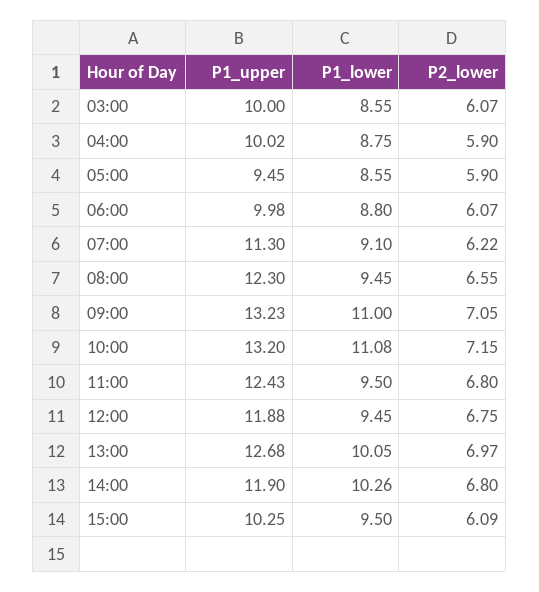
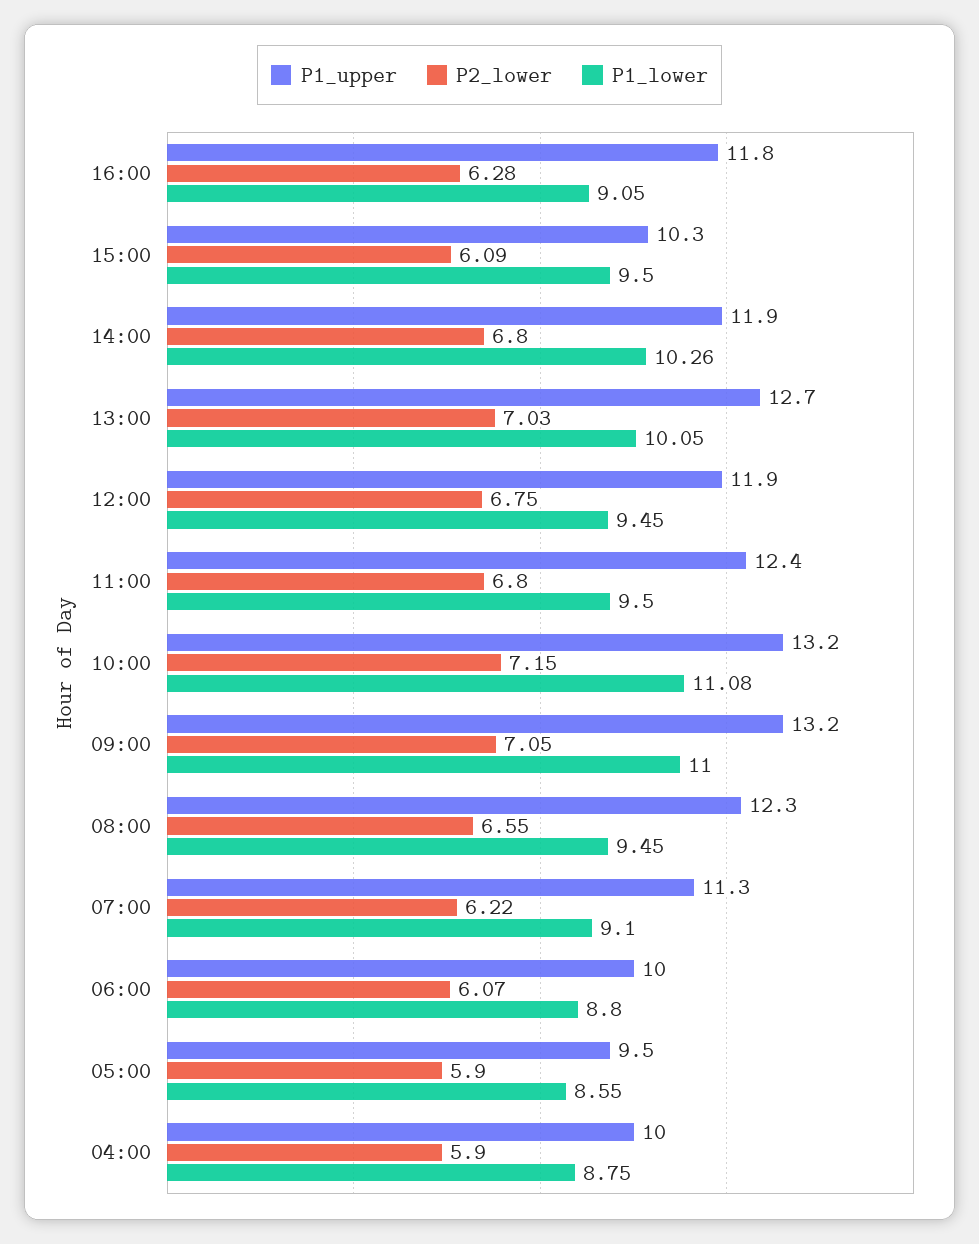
P1_upper, 03:00: 10 -> none
P1_lower, 03:00: 8.55 -> none
P2_lower, 03:00: 6.07 -> none
P2_lower, 13:00: 6.97 -> 7.03
P1_upper, 16:00: none -> 11.8
P2_lower, 16:00: none -> 6.28
P1_lower, 16:00: none -> 9.05

